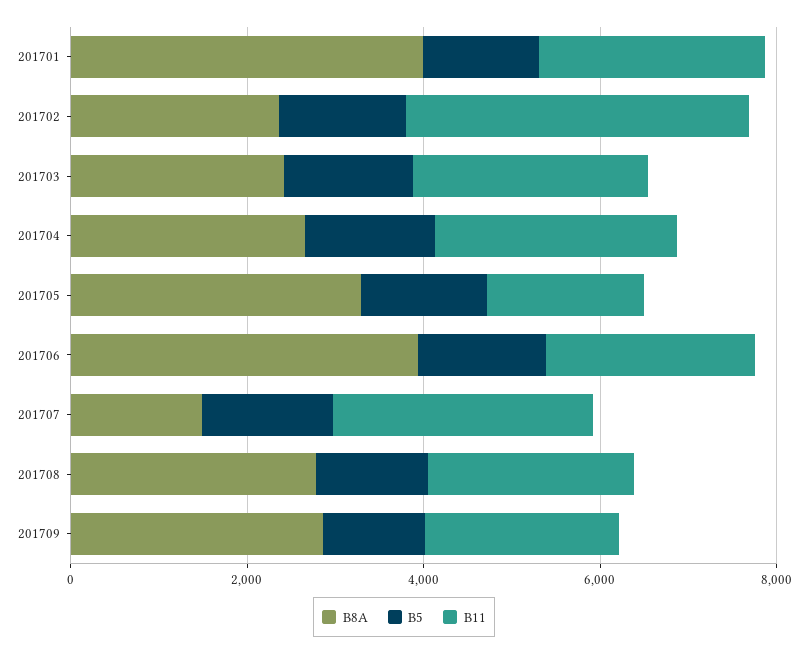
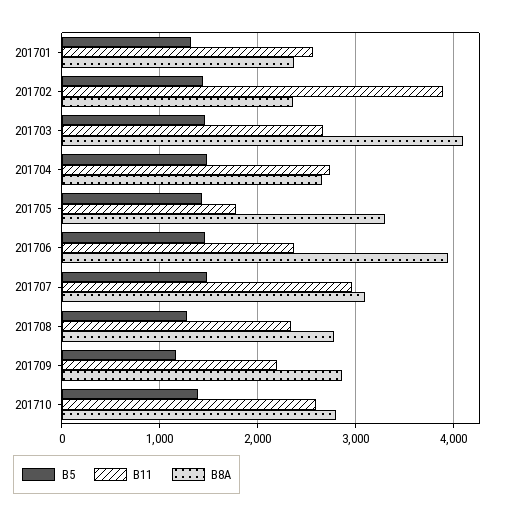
B8A, 201701: 4000 -> 2400
B8A, 201703: 2500 -> 4100
B8A, 201707: 1500 -> 3100
B5, 201710: none -> 1400
B11, 201710: none -> 2600
B8A, 201710: none -> 2800

